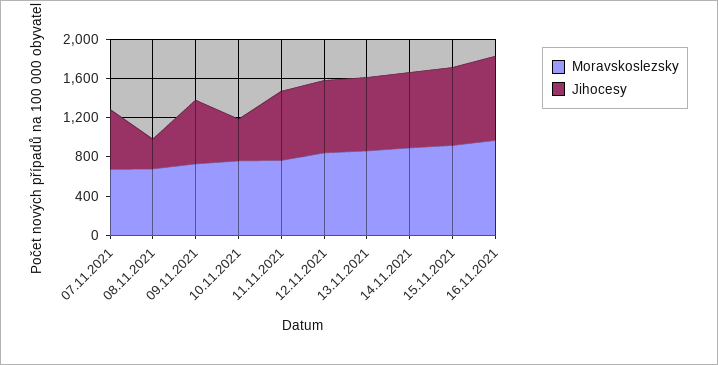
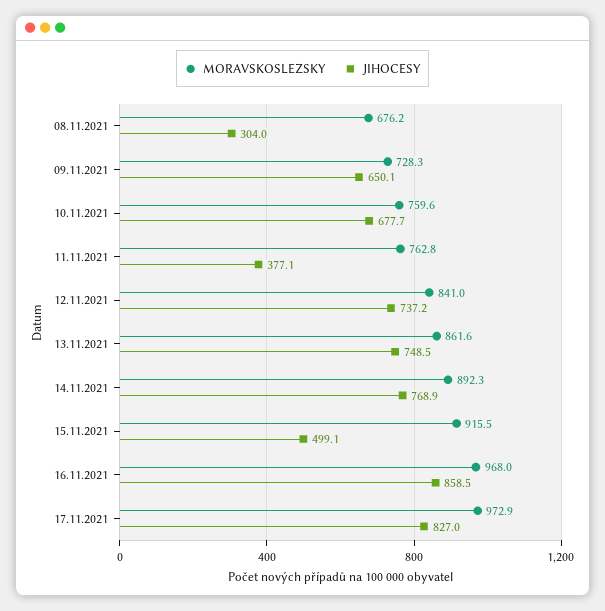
Moravskoslezsky, 07.11.2021: 700 -> none
Jihocesy, 07.11.2021: 600 -> none
Jihocesy, 10.11.2021: 400 -> 677.7
Jihocesy, 11.11.2021: 700 -> 377.1
Jihocesy, 15.11.2021: 800 -> 499.1
Moravskoslezsky, 17.11.2021: none -> 972.9
Jihocesy, 17.11.2021: none -> 827

